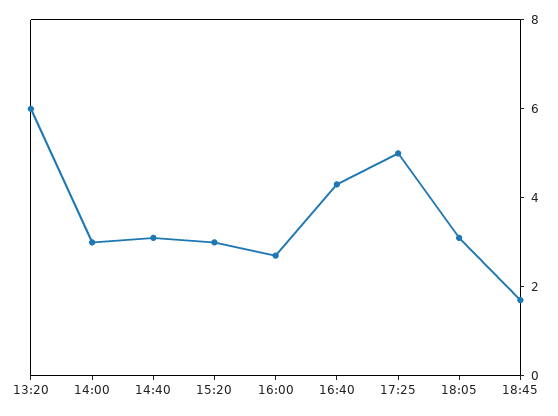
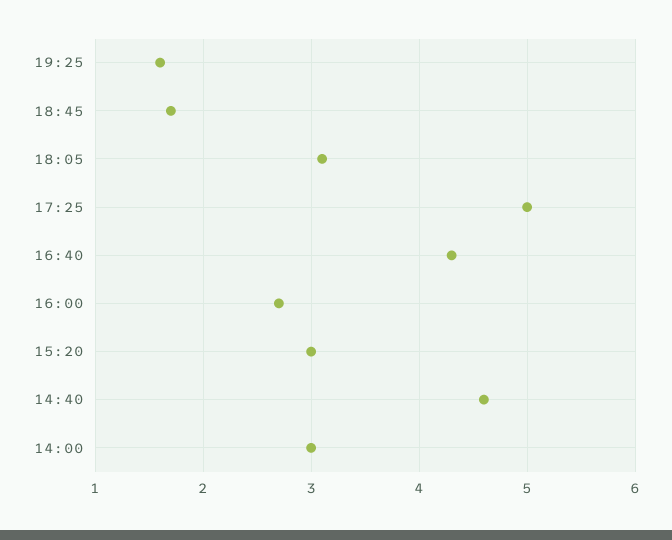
13:20: 6 -> none
14:40: 3 -> 4.6
19:25: none -> 1.6

